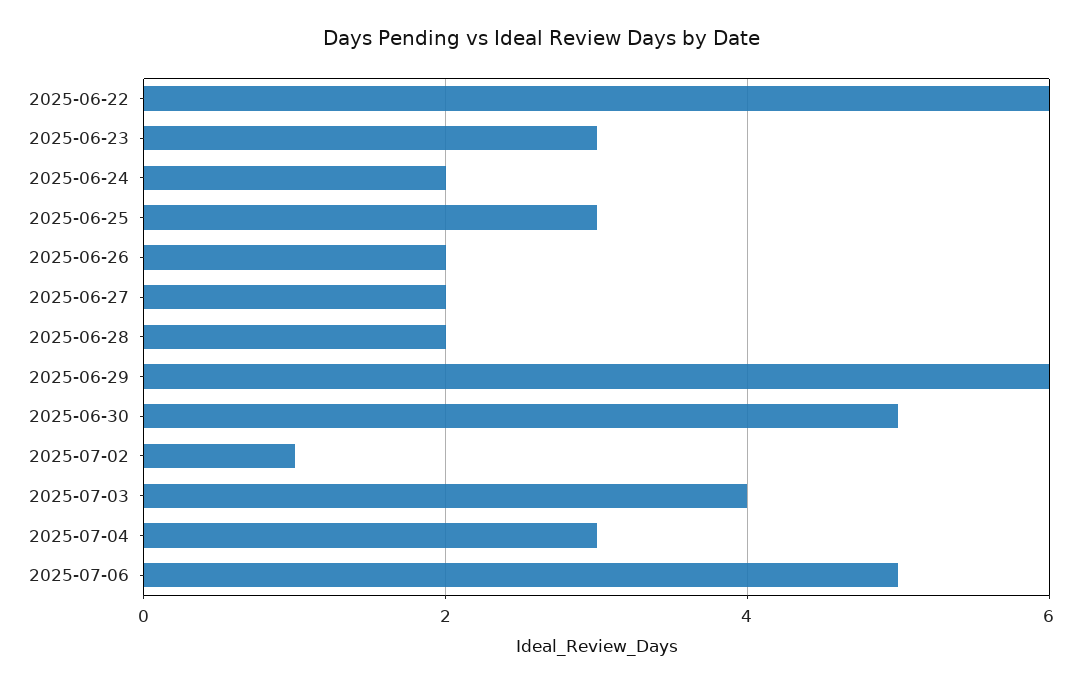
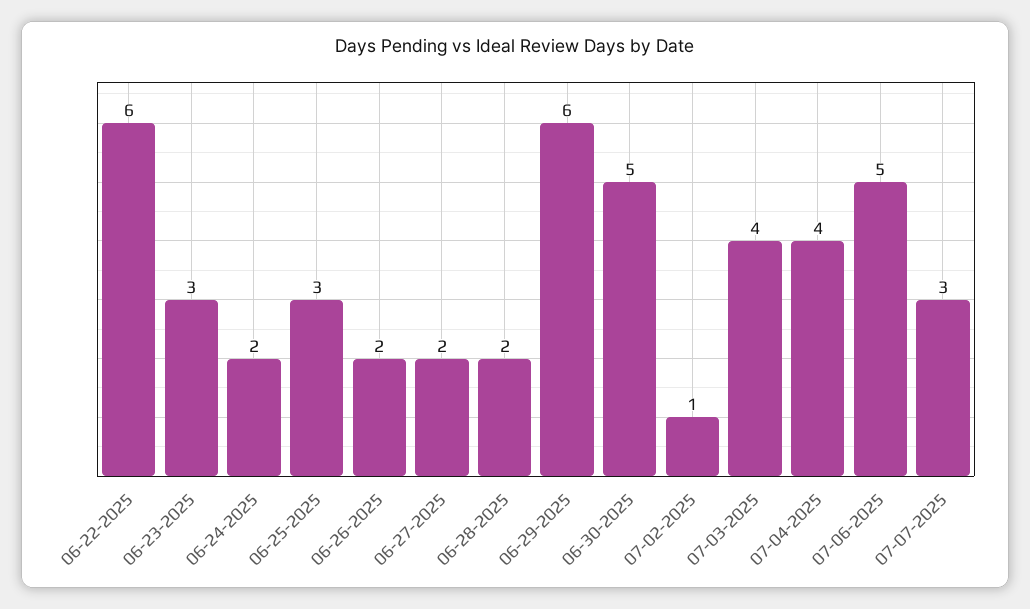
2025-07-04: 3 -> 4
07-07-2025: none -> 3

